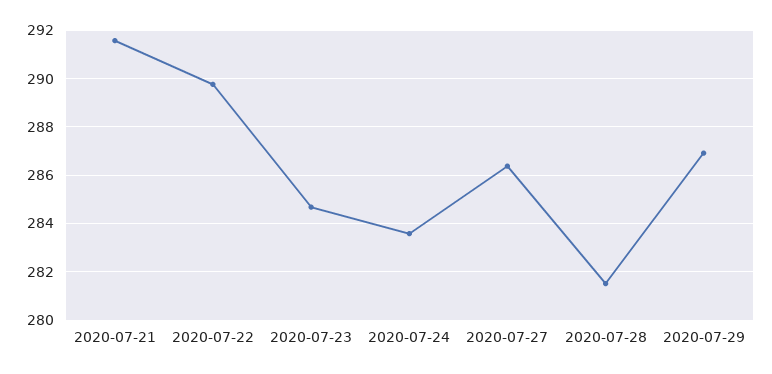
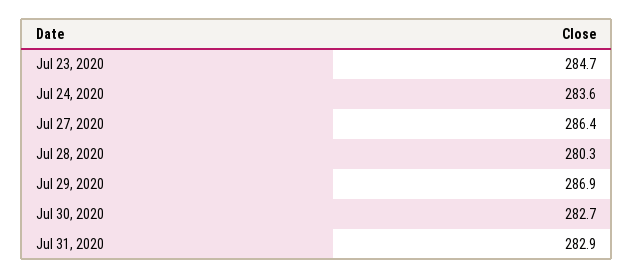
2020-07-21: 291.5 -> none
2020-07-22: 289.75 -> none
2020-07-28: 281.5 -> 280.3
Jul 30, 2020: none -> 282.7
Jul 31, 2020: none -> 282.9

